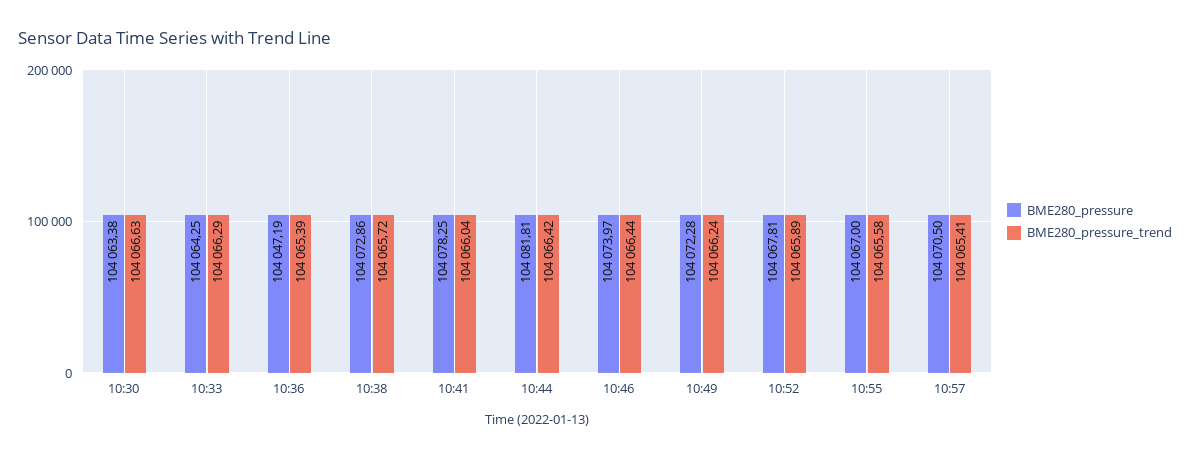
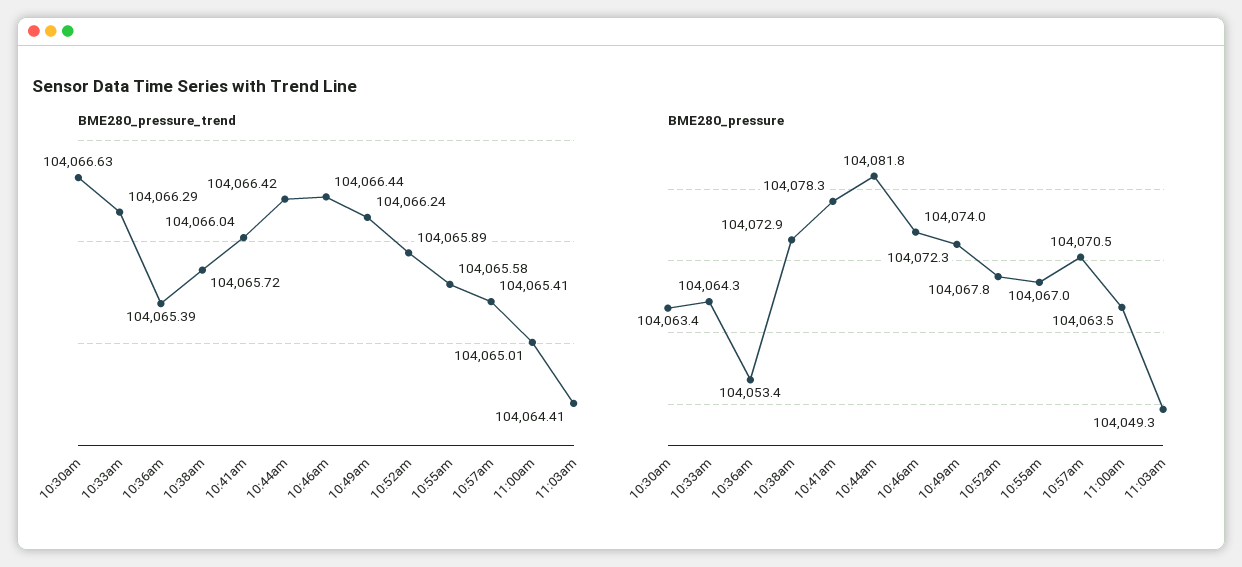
BME280_pressure, 10:36: 104047.19 -> 104053.4
BME280_pressure_trend, 11:00am: none -> 104065.01
BME280_pressure_trend, 11:03am: none -> 104064.41
BME280_pressure, 11:00am: none -> 104063.5
BME280_pressure, 11:03am: none -> 104049.3

